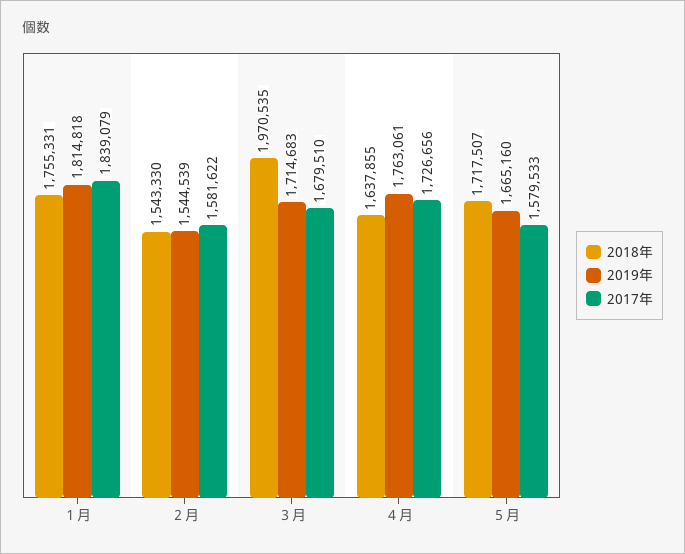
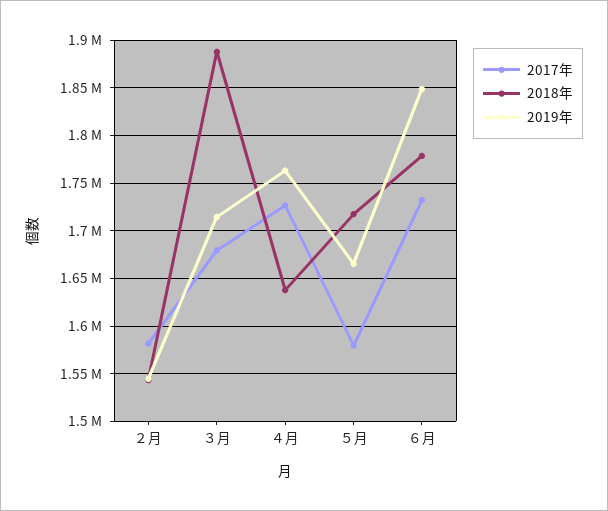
2018年, １月: 1755331 -> none
2019年, １月: 1814818 -> none
2017年, １月: 1839079 -> none
2018年, ３月: 1970535 -> 1890000
2017年, ６月: none -> 1730000
2018年, ６月: none -> 1780000
2019年, ６月: none -> 1850000

